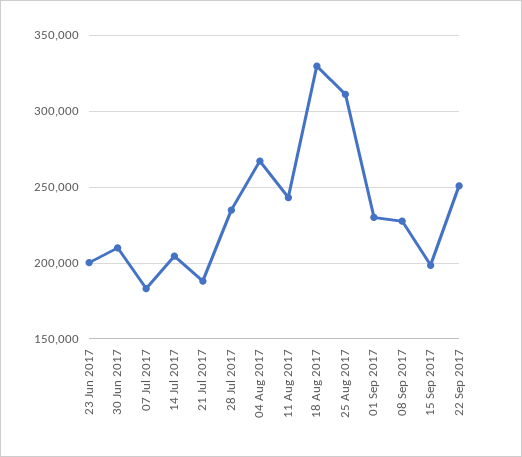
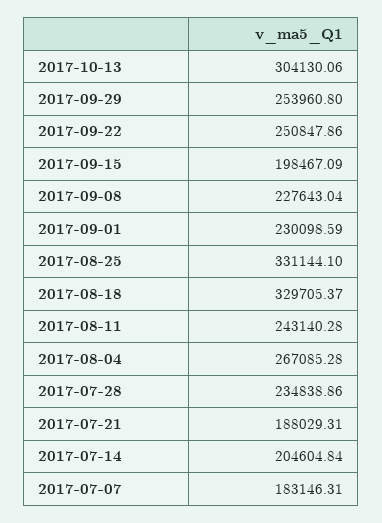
23 Jun 2017: 200000 -> none
30 Jun 2017: 210000 -> none
25 Aug 2017: 310000 -> 331144.1
2017-10-13: none -> 304130.06
2017-09-29: none -> 253960.8

